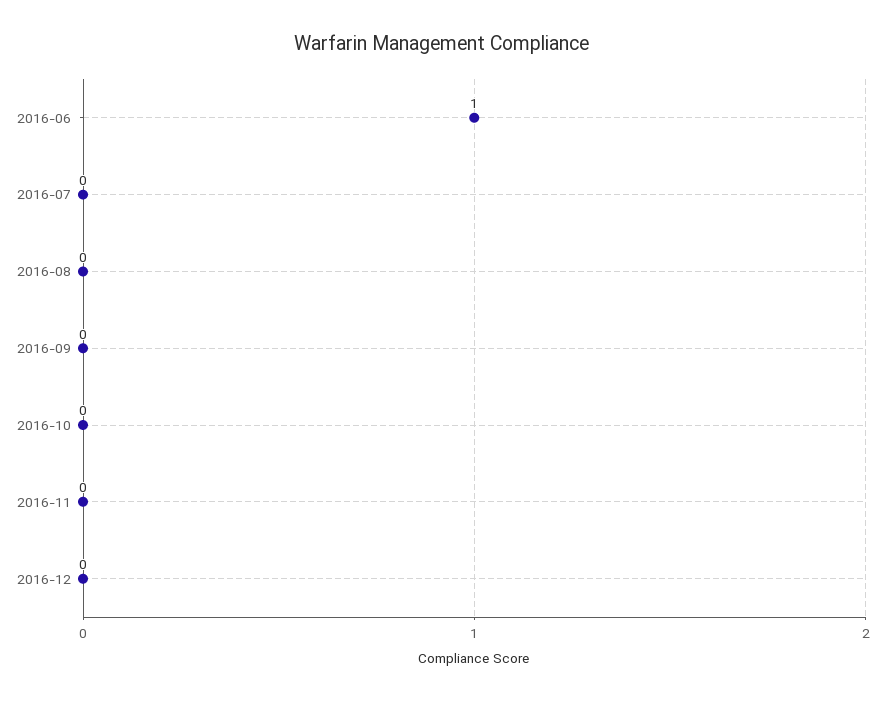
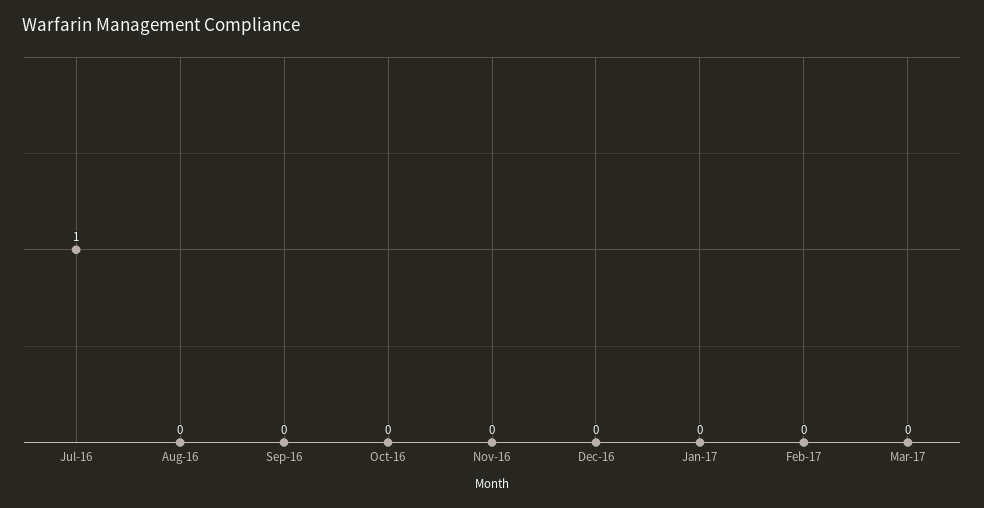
2016-06: 1 -> none
2016-07: 0 -> 1
Jan-17: none -> 0
Feb-17: none -> 0
Mar-17: none -> 0

